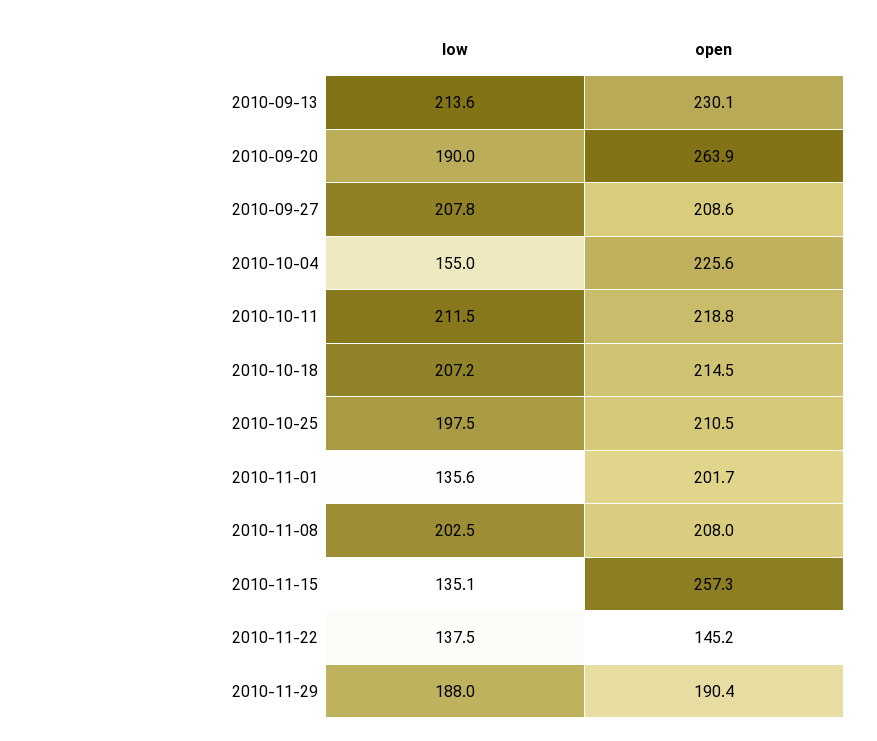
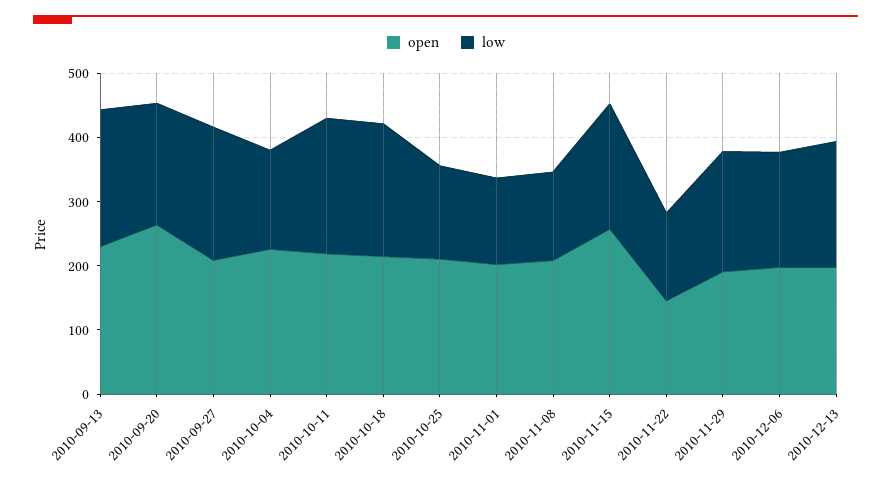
low, 2010-10-25: 197.5 -> 140
low, 2010-11-08: 202.5 -> 140
low, 2010-11-15: 135.1 -> 200
open, 2010-12-06: none -> 200
low, 2010-12-06: none -> 180
open, 2010-12-13: none -> 200
low, 2010-12-13: none -> 200

